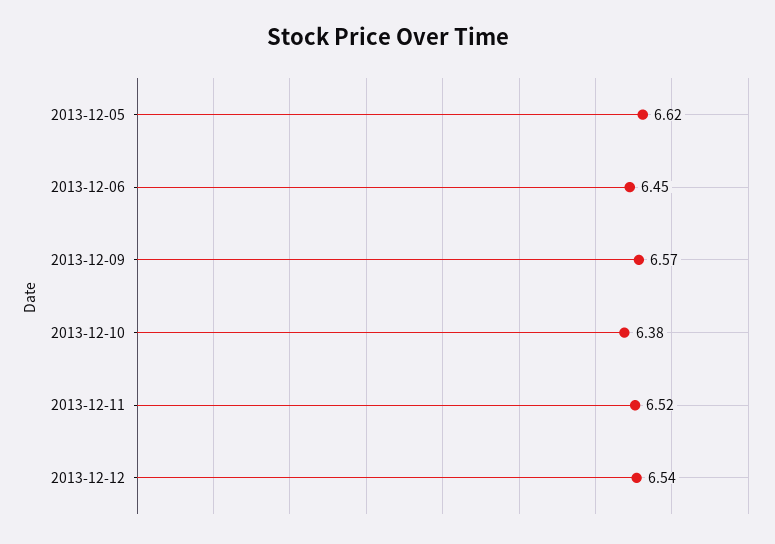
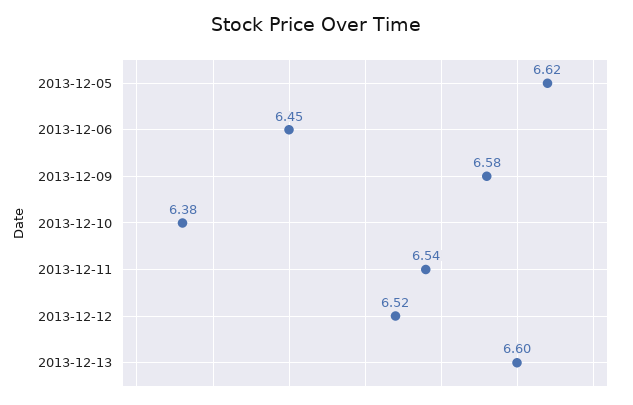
2013-12-09: 6.57 -> 6.58
2013-12-11: 6.52 -> 6.54
2013-12-12: 6.54 -> 6.52
2013-12-13: none -> 6.6

